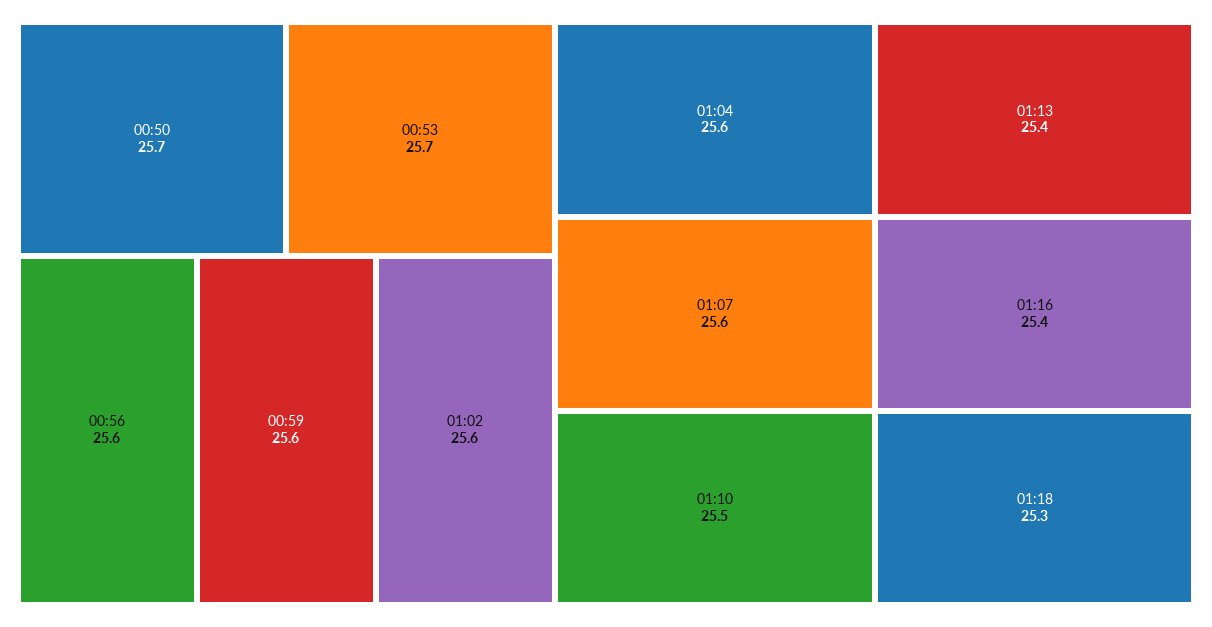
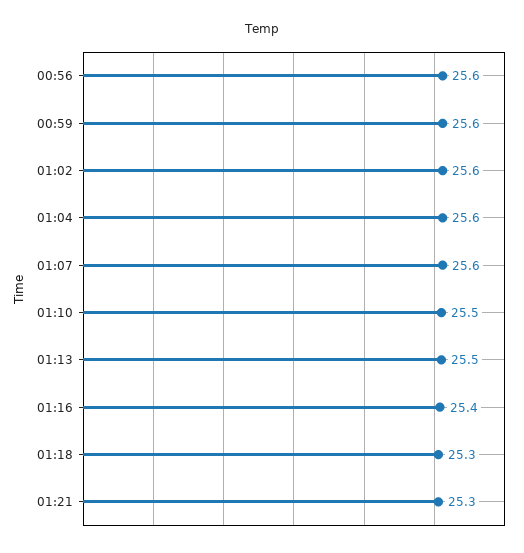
00:50: 25.7 -> none
00:53: 25.7 -> none
01:13: 25.4 -> 25.5
01:21: none -> 25.3

